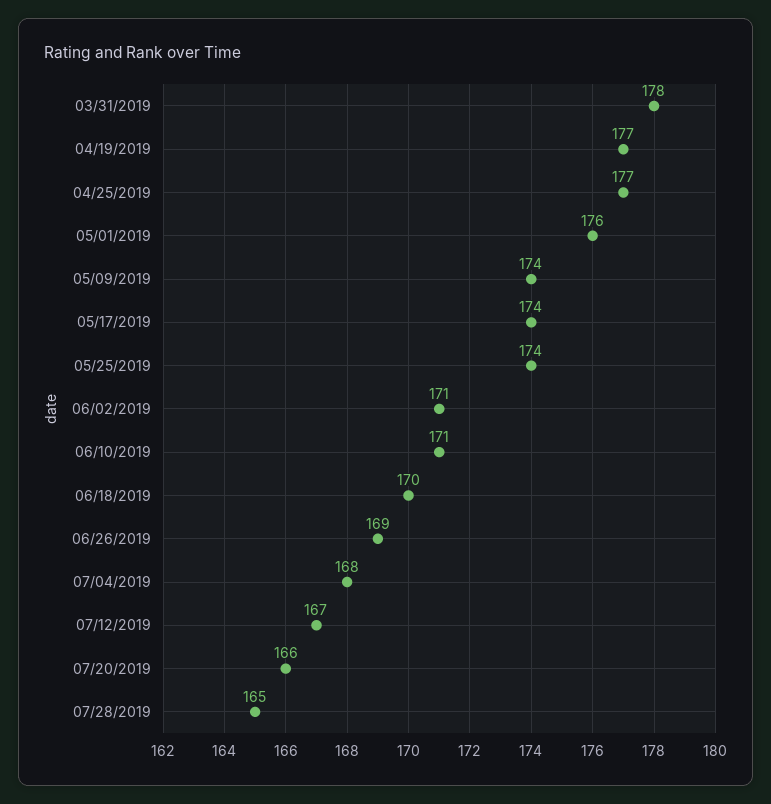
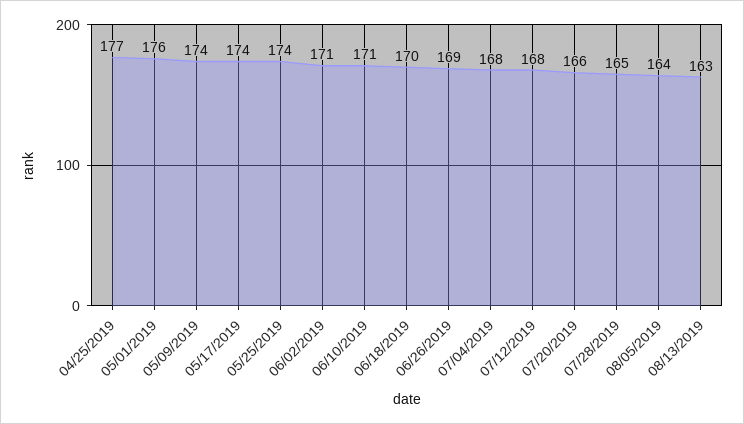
03/31/2019: 178 -> none
04/19/2019: 177 -> none
07/12/2019: 167 -> 168
08/05/2019: none -> 164
08/13/2019: none -> 163

